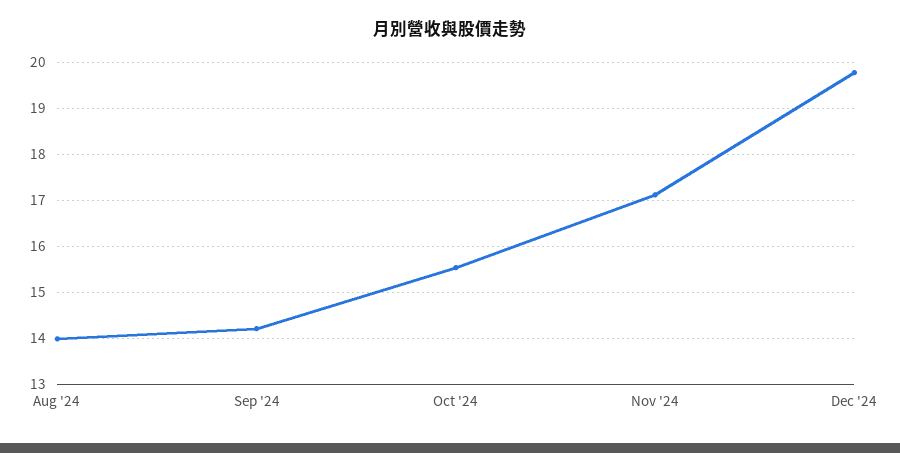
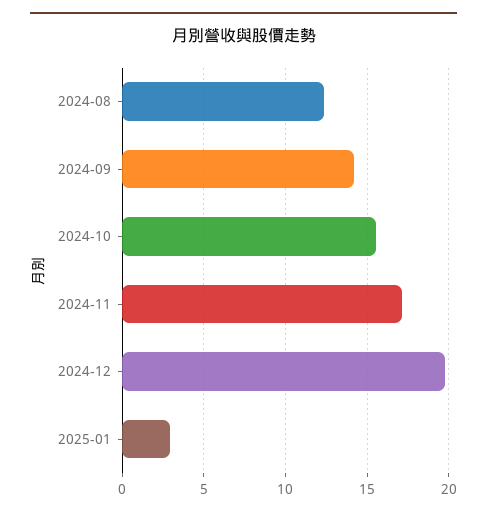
Aug '24: 14 -> 12.5
2025-01: none -> 3

